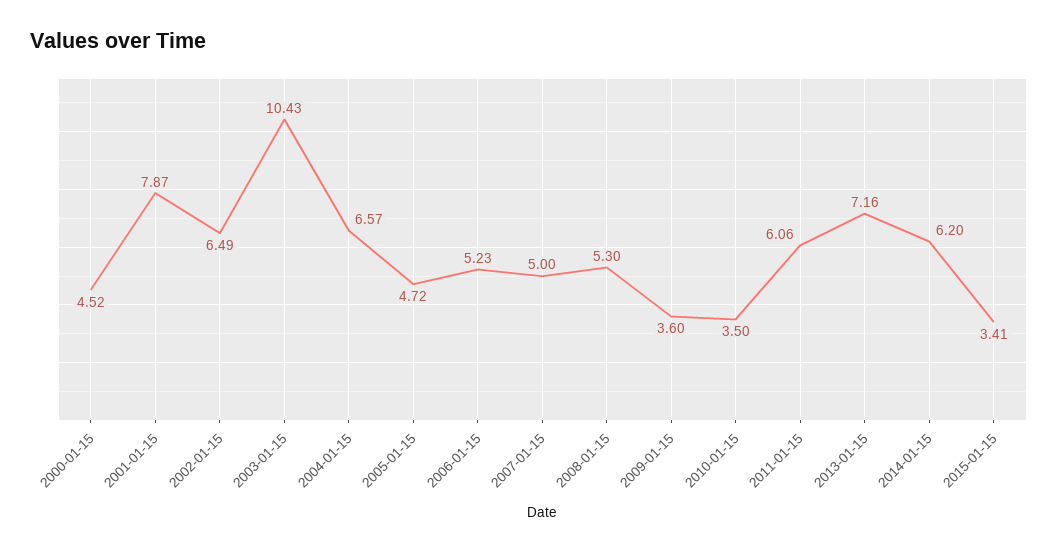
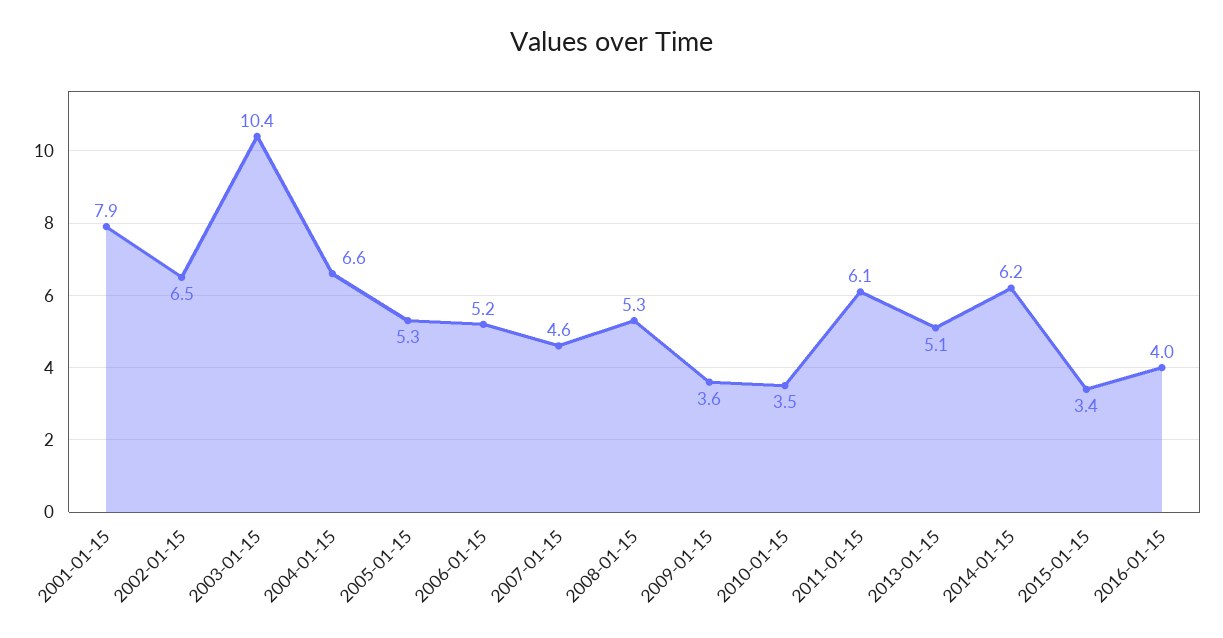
2000-01-15: 4.52 -> none
2005-01-15: 4.72 -> 5.3
2007-01-15: 5 -> 4.6
2013-01-15: 7.16 -> 5.1
2016-01-15: none -> 4

